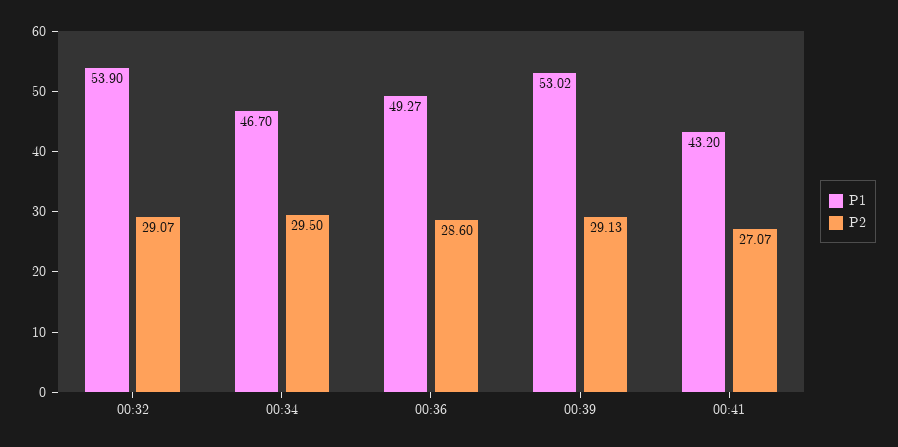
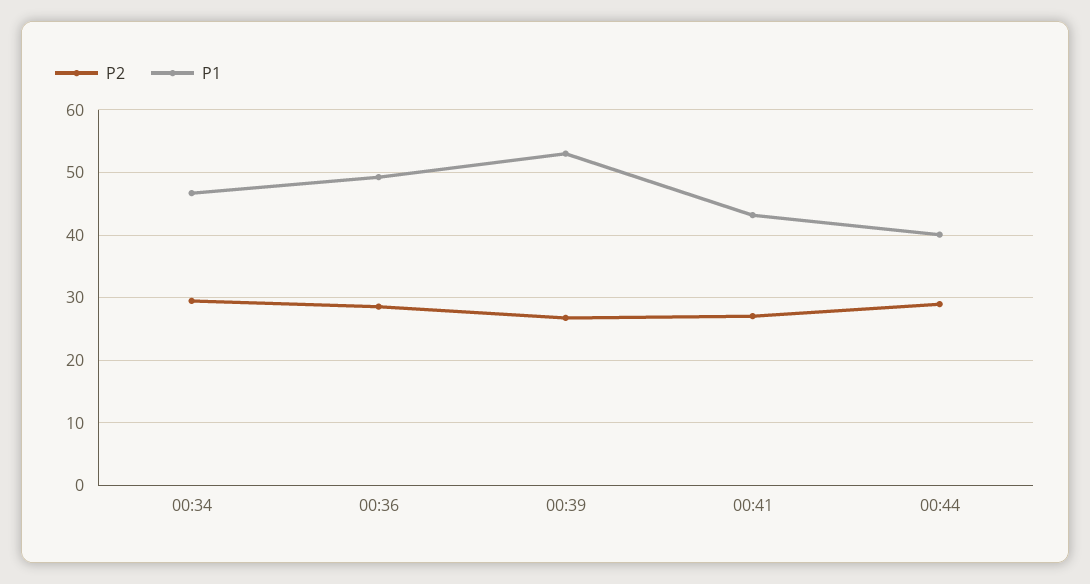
P1, 00:32: 53.9 -> none
P2, 00:32: 29.07 -> none
P2, 00:39: 29.13 -> 27
P2, 00:44: none -> 29
P1, 00:44: none -> 40

